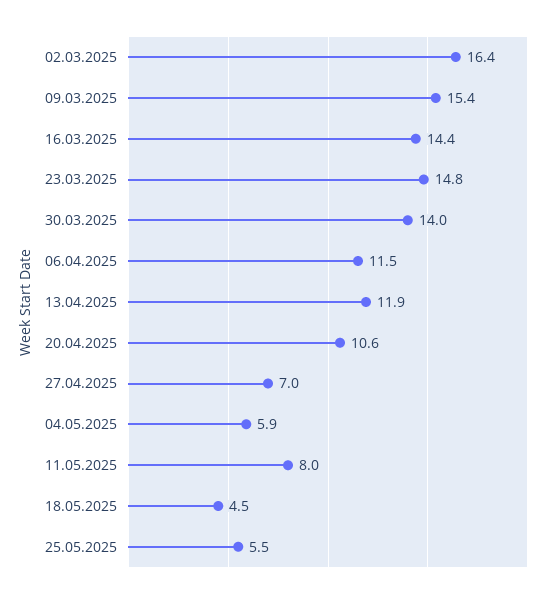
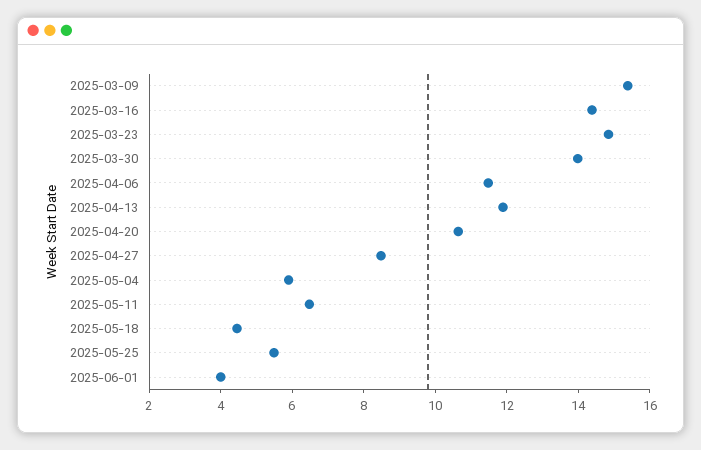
02.03.2025: 16.4 -> none
27.04.2025: 7 -> 8.5
11.05.2025: 8 -> 6.5
2025-06-01: none -> 4

